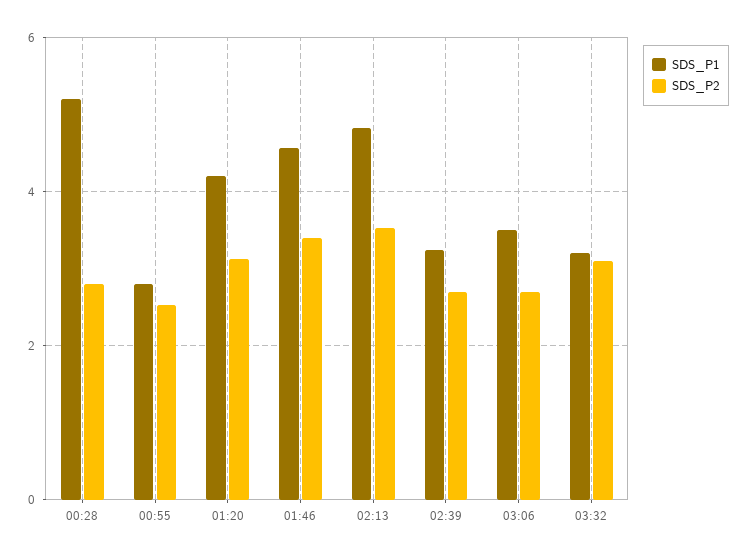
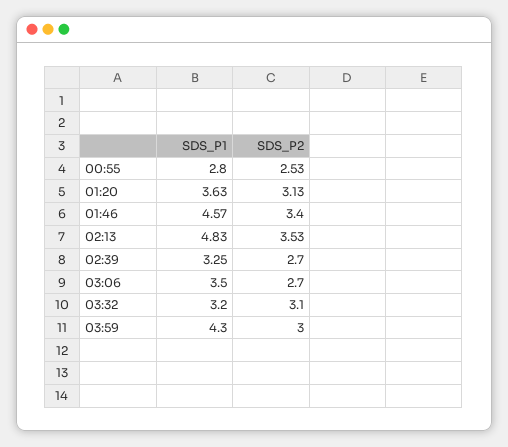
SDS_P1, 00:28: 5.2 -> none
SDS_P2, 00:28: 2.8 -> none
SDS_P1, 01:20: 4.2 -> 3.63
SDS_P1, 03:59: none -> 4.3
SDS_P2, 03:59: none -> 3

